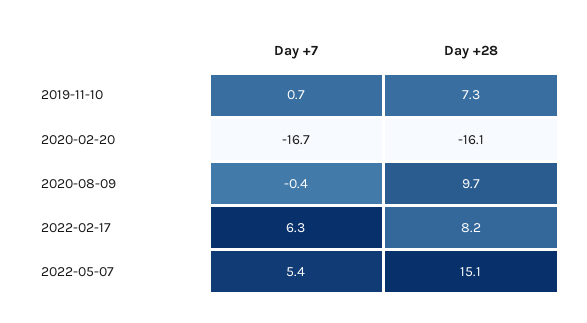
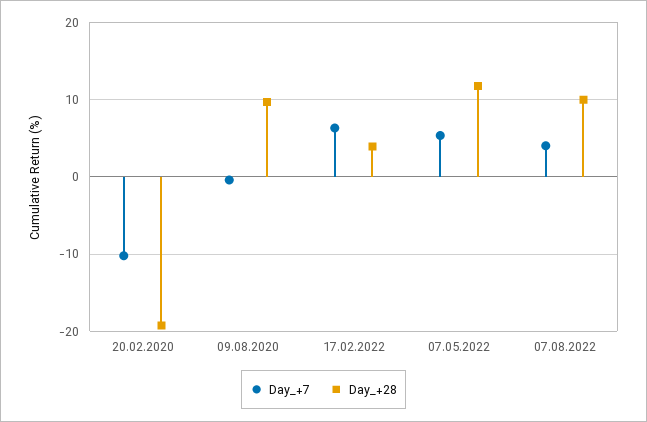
Day +7, 2019-11-10: 0.7 -> none
Day +28, 2019-11-10: 7.3 -> none
Day +7, 2020-02-20: -16.7 -> -10
Day +28, 2020-02-20: -16.1 -> -19
Day +28, 2022-02-17: 8.2 -> 4
Day +28, 2022-05-07: 15.1 -> 12
Day +7, 07.08.2022: none -> 4
Day +28, 07.08.2022: none -> 10

